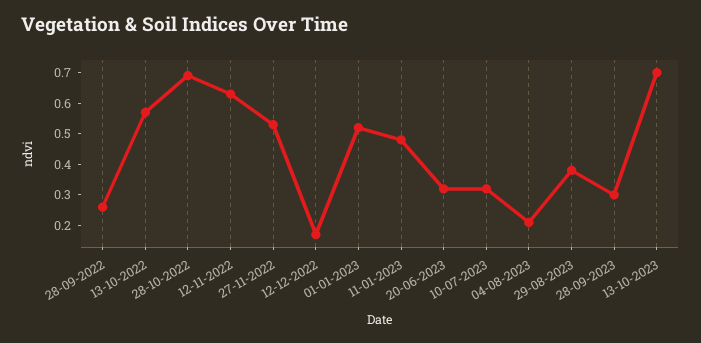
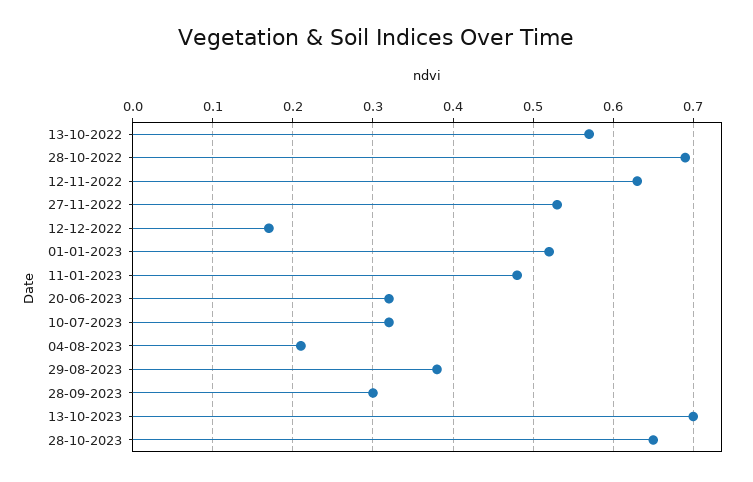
28-09-2022: 0.25 -> none
28-10-2023: none -> 0.65

